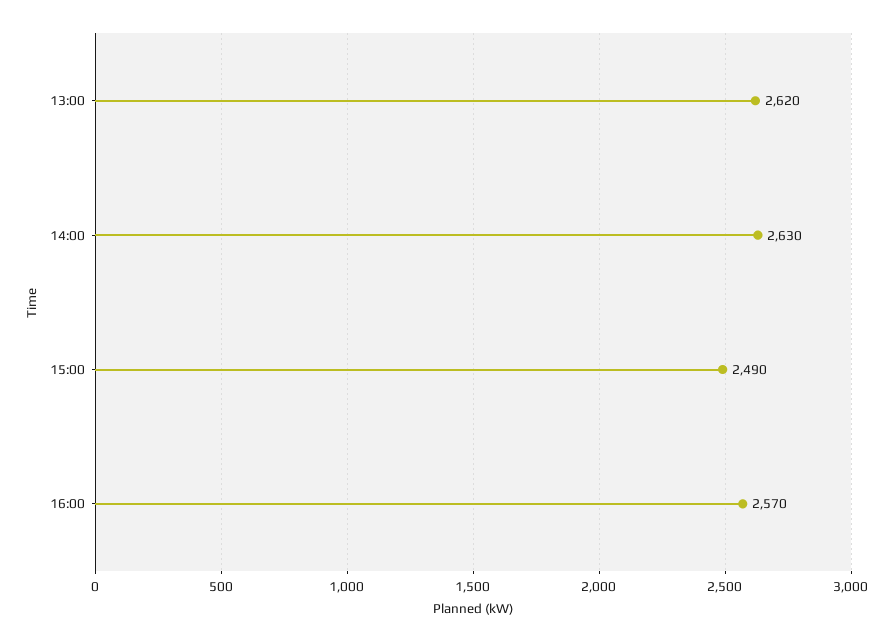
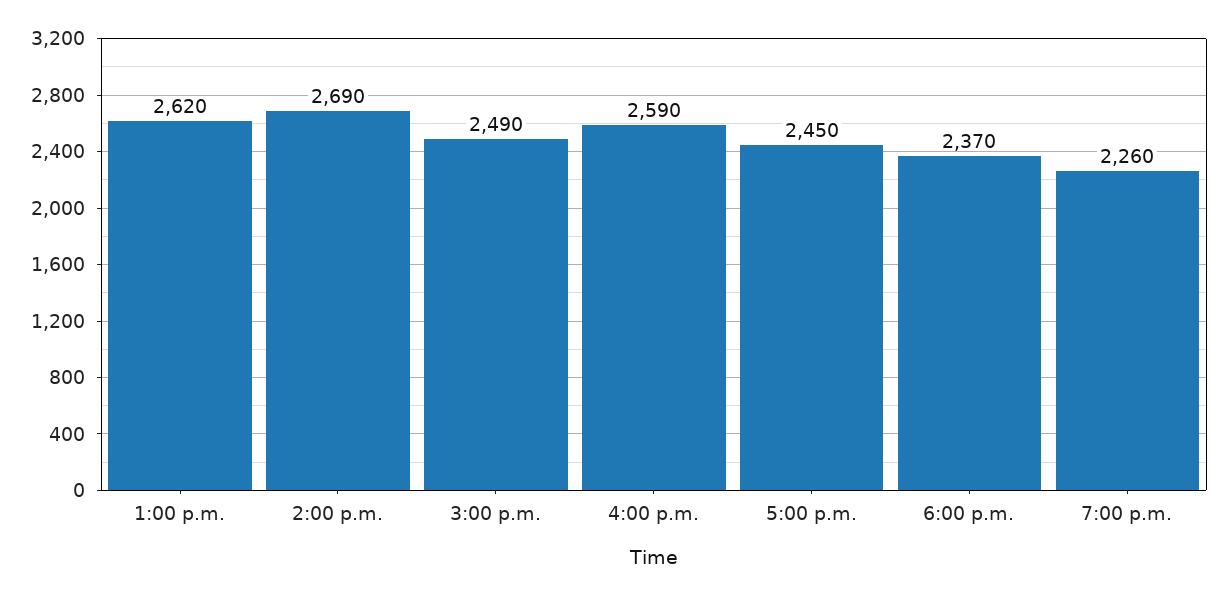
14:00: 2630 -> 2690
16:00: 2570 -> 2590
5:00 p.m.: none -> 2450
6:00 p.m.: none -> 2370
7:00 p.m.: none -> 2260

